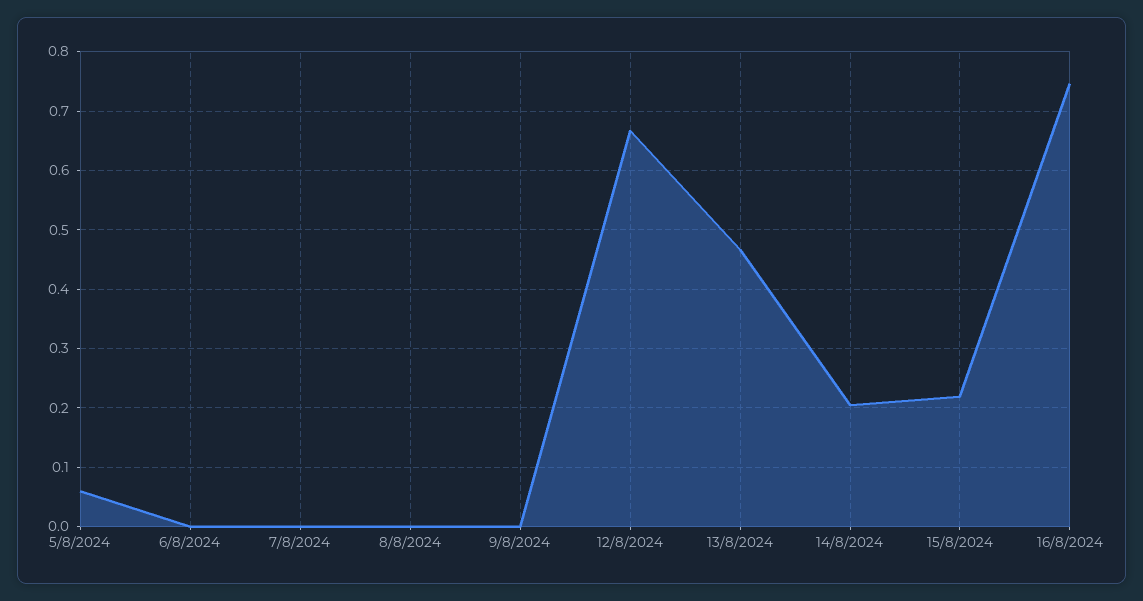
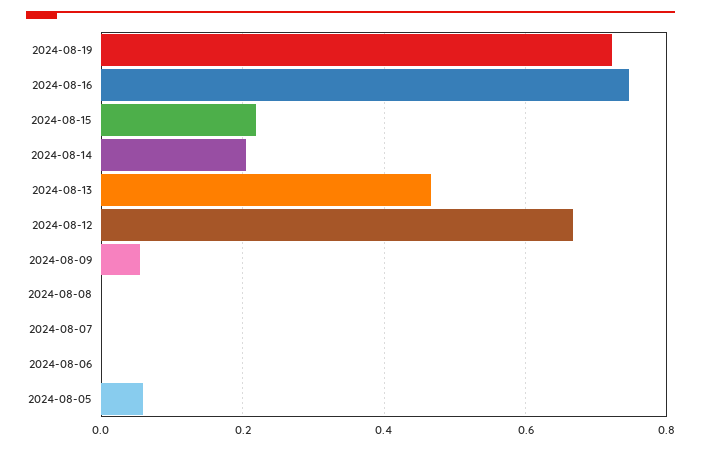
9/8/2024: 0 -> 0.06
2024-08-19: none -> 0.72

